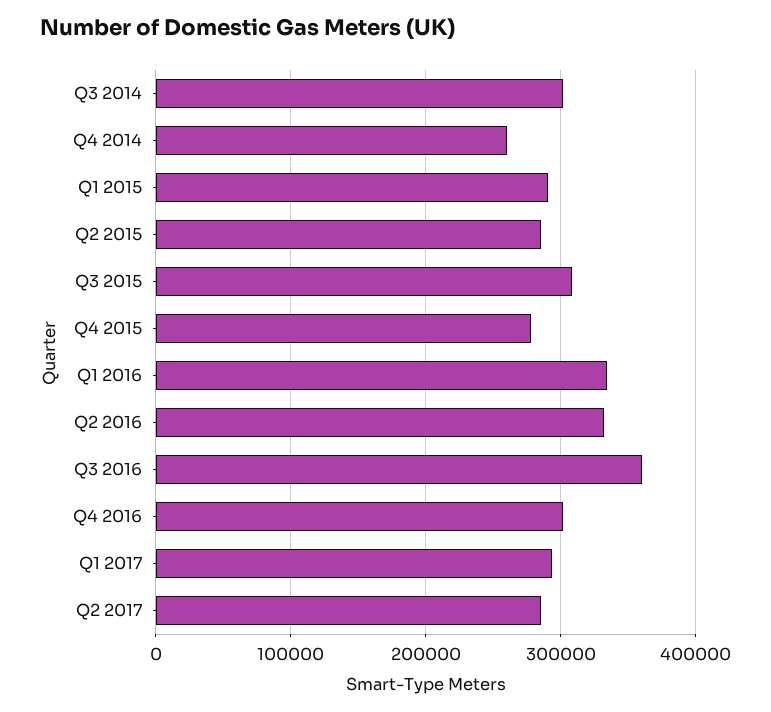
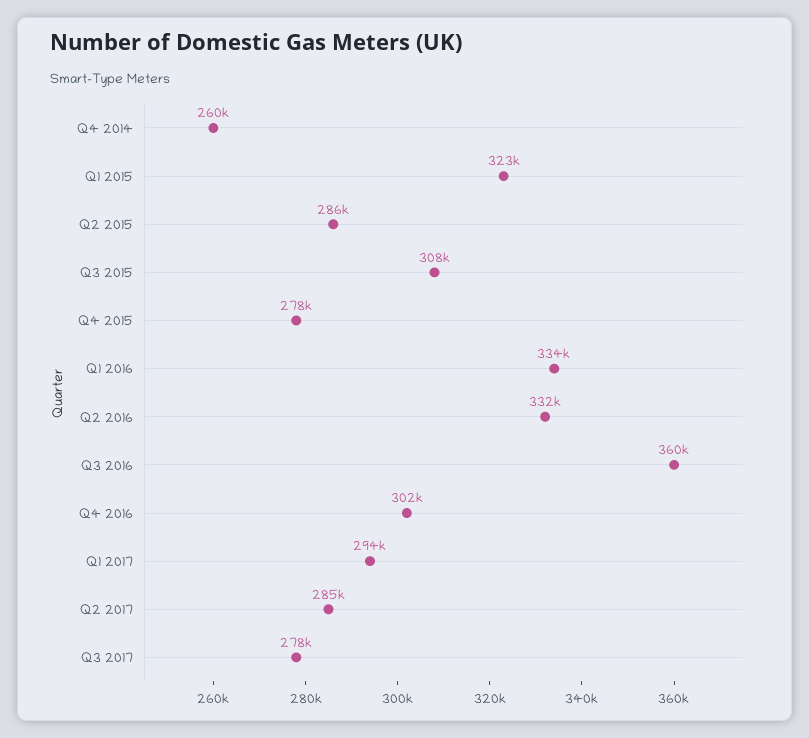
Q3 2014: 300000 -> none
Q1 2015: 290000 -> 323000
Q3 2017: none -> 278000

